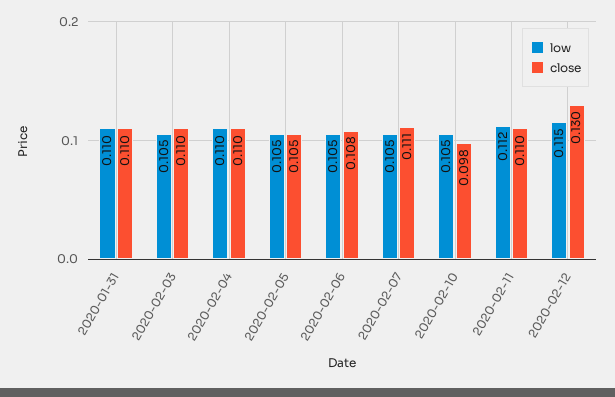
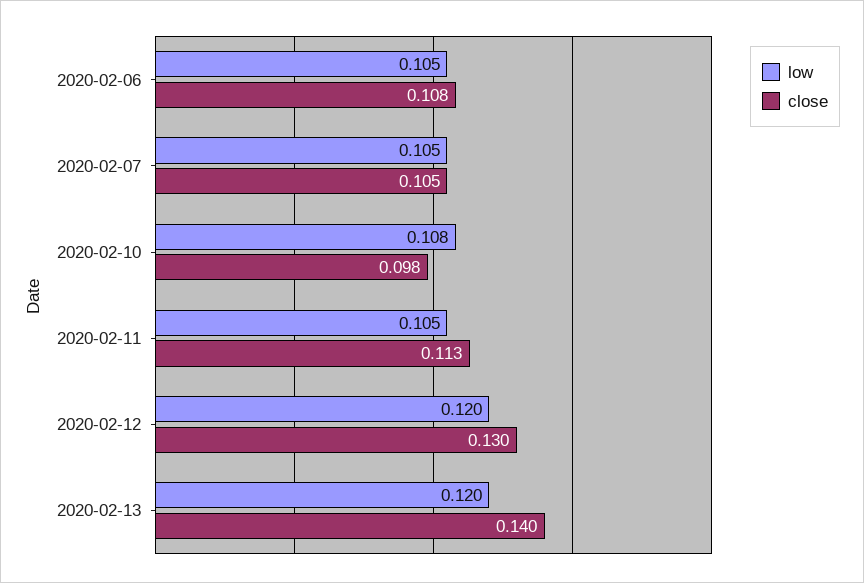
low, 2020-01-31: 0.11 -> none
close, 2020-01-31: 0.11 -> none
low, 2020-02-03: 0.105 -> none
close, 2020-02-03: 0.11 -> none
low, 2020-02-04: 0.11 -> none
close, 2020-02-04: 0.11 -> none
low, 2020-02-05: 0.105 -> none
close, 2020-02-05: 0.105 -> none
close, 2020-02-07: 0.111 -> 0.105
low, 2020-02-10: 0.105 -> 0.108
low, 2020-02-11: 0.112 -> 0.105
close, 2020-02-11: 0.11 -> 0.113
low, 2020-02-12: 0.115 -> 0.12
low, 2020-02-13: none -> 0.12
close, 2020-02-13: none -> 0.14

